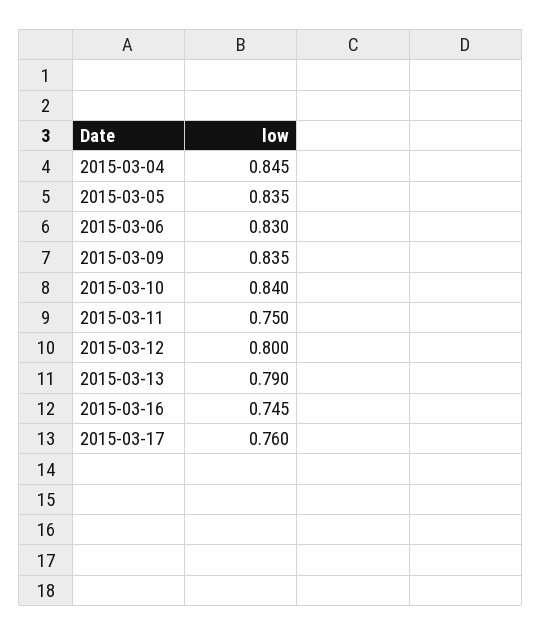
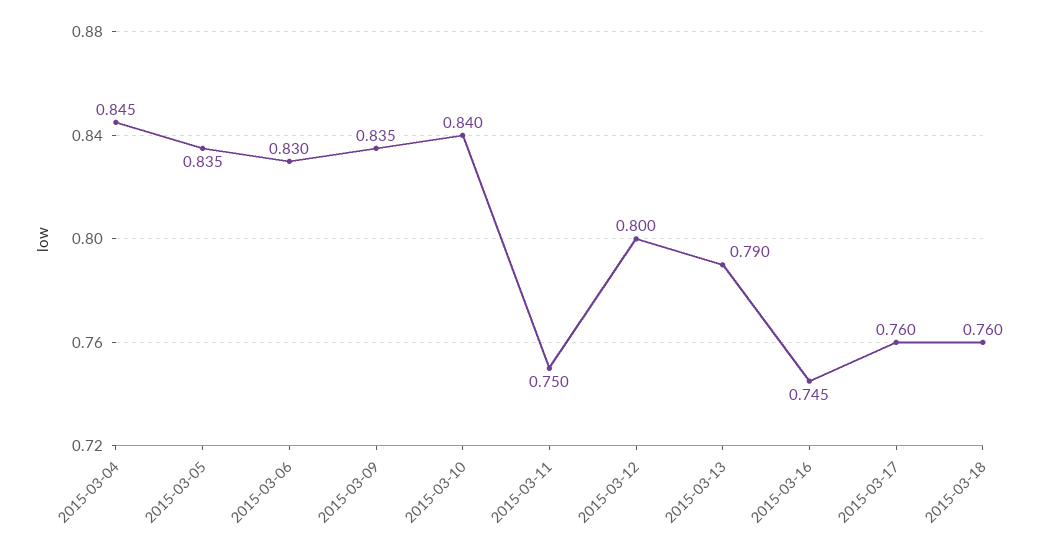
2015-03-18: none -> 0.76

